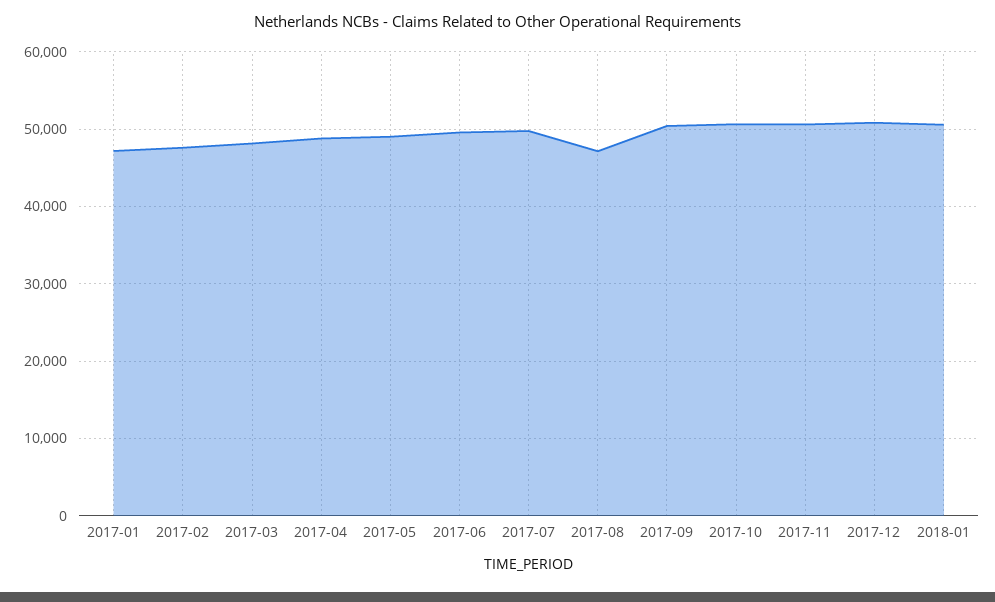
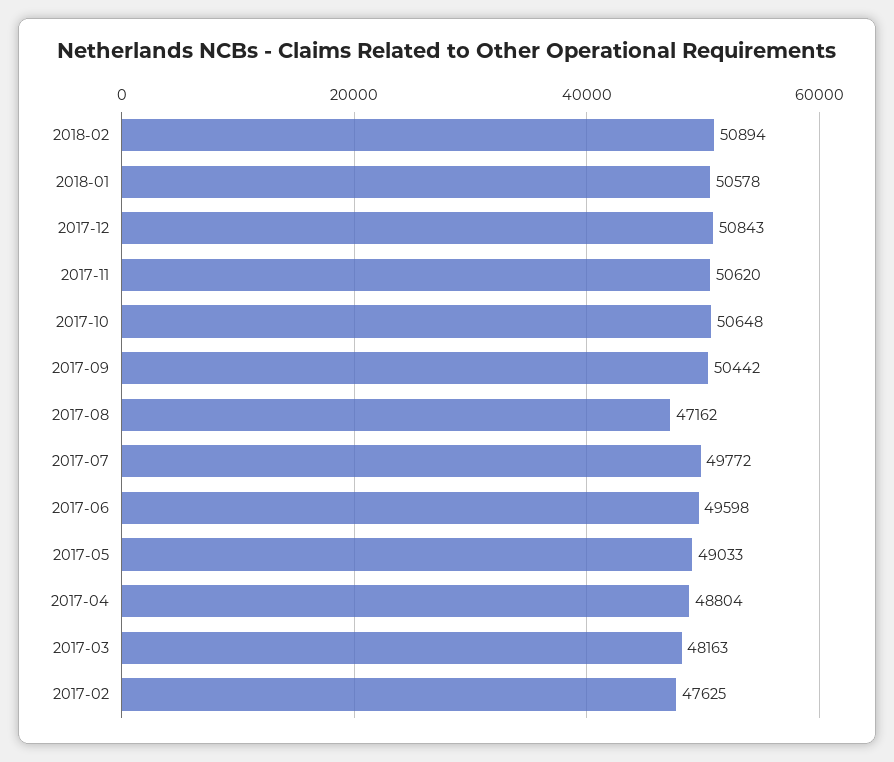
2017-01: 47000 -> none
2018-02: none -> 50894

